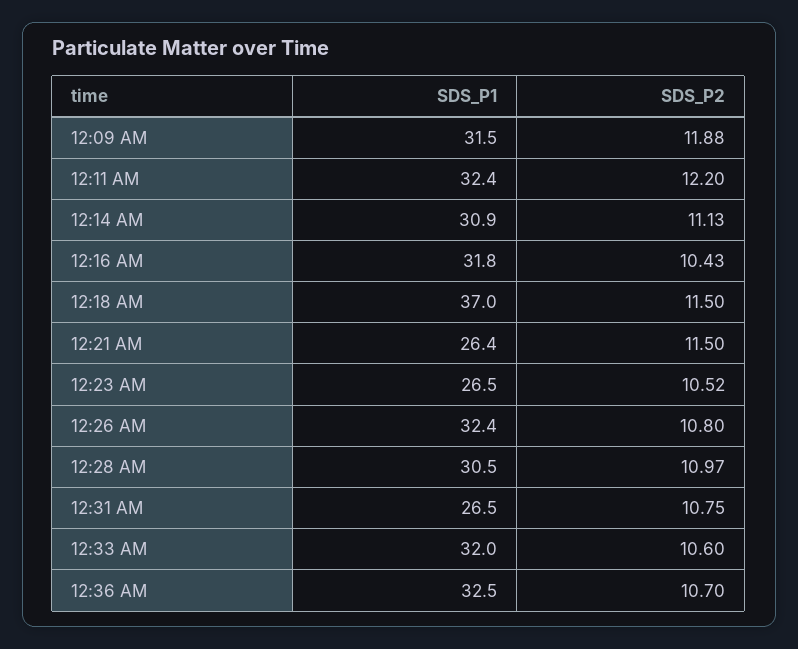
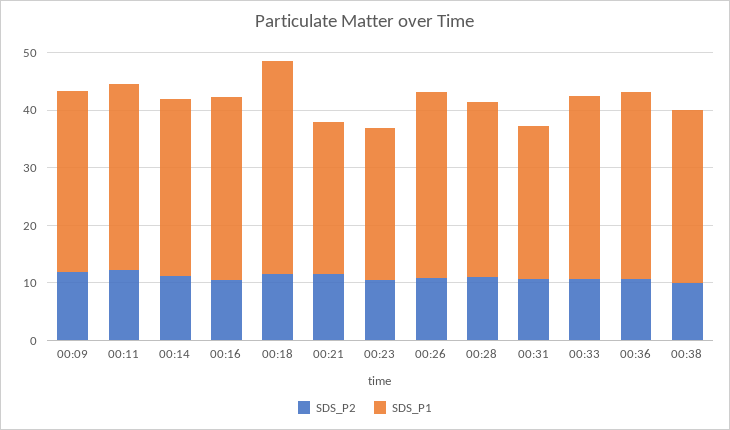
SDS_P2, 00:38: none -> 10
SDS_P1, 00:38: none -> 30

